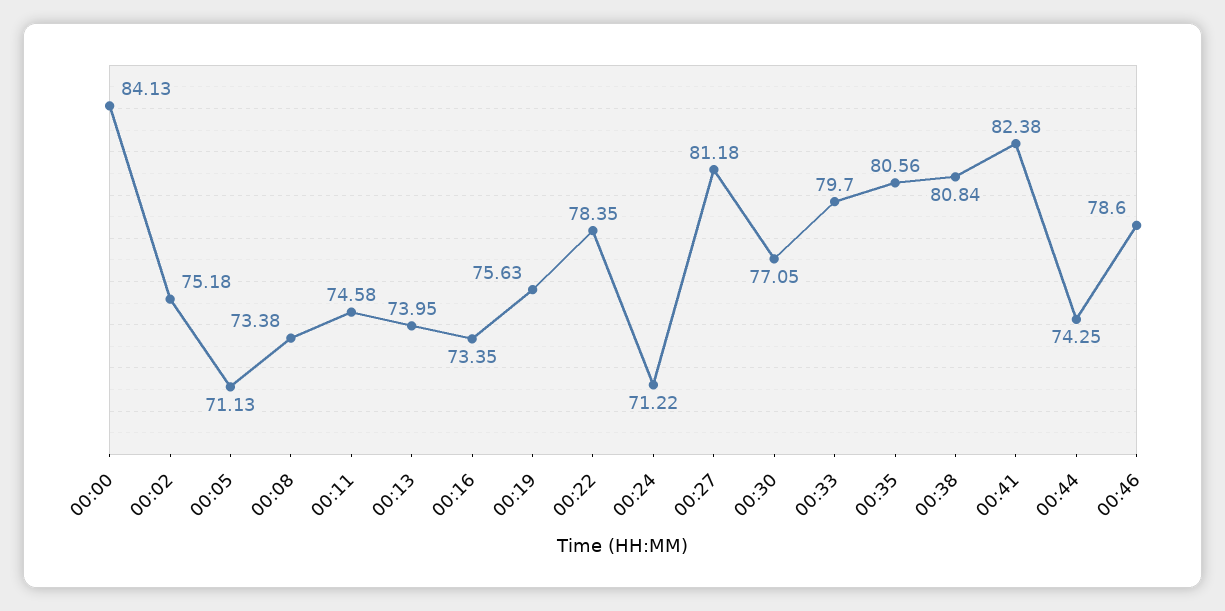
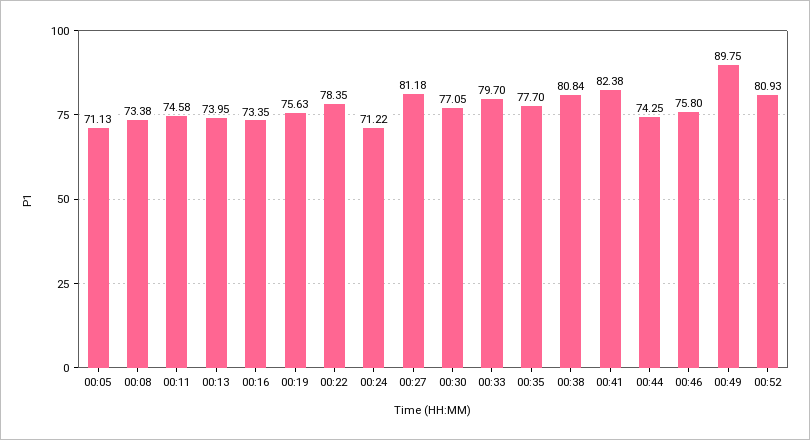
00:00: 84.13 -> none
00:02: 75.18 -> none
00:35: 80.56 -> 77.7
00:46: 78.6 -> 75.8
00:49: none -> 89.75
00:52: none -> 80.93

